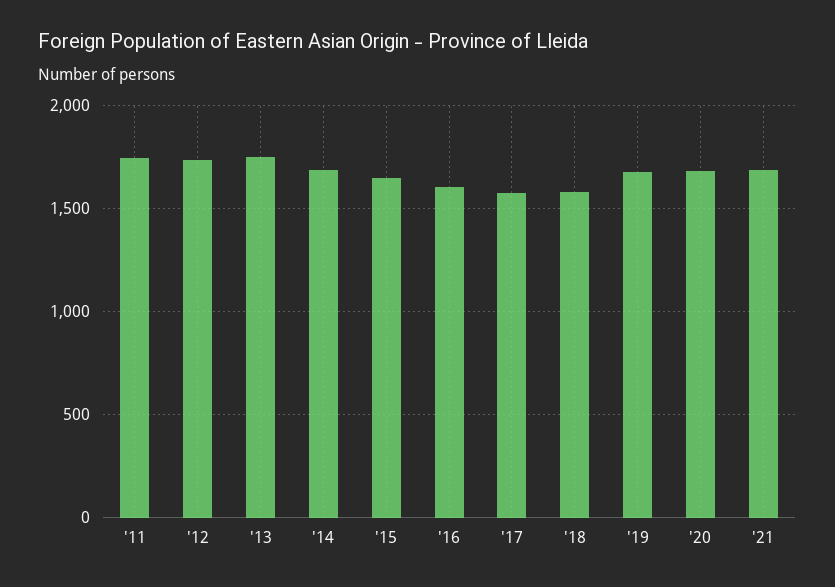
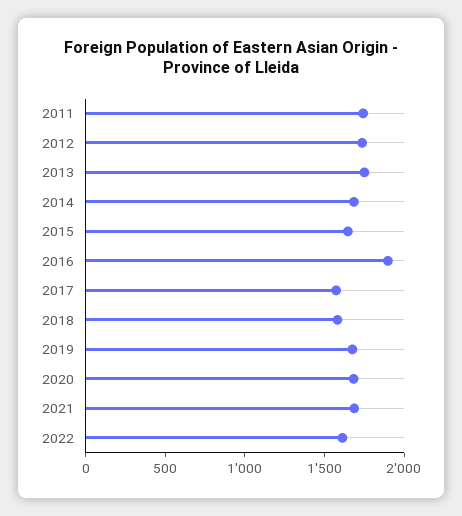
'16: 1600 -> 1900
2022: none -> 1600

